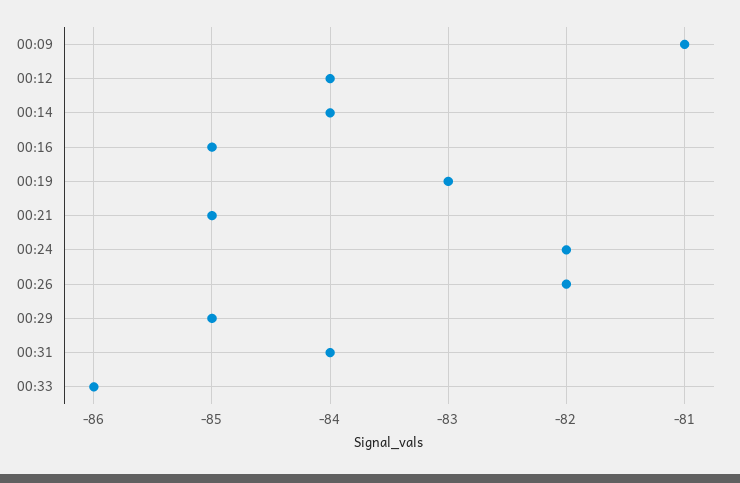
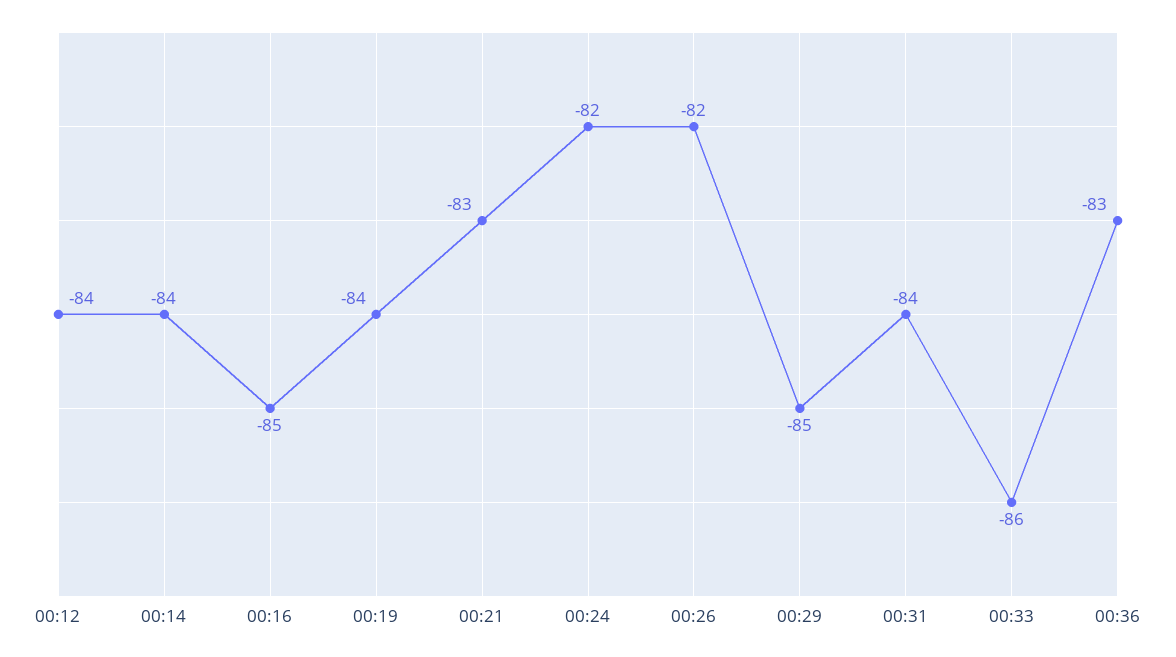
00:09: -81 -> none
00:19: -83 -> -84
00:21: -85 -> -83
00:36: none -> -83

